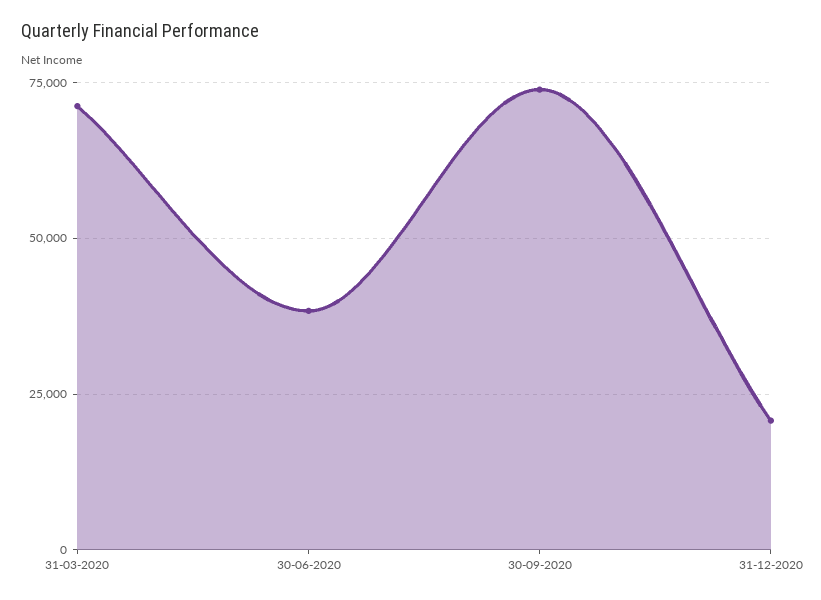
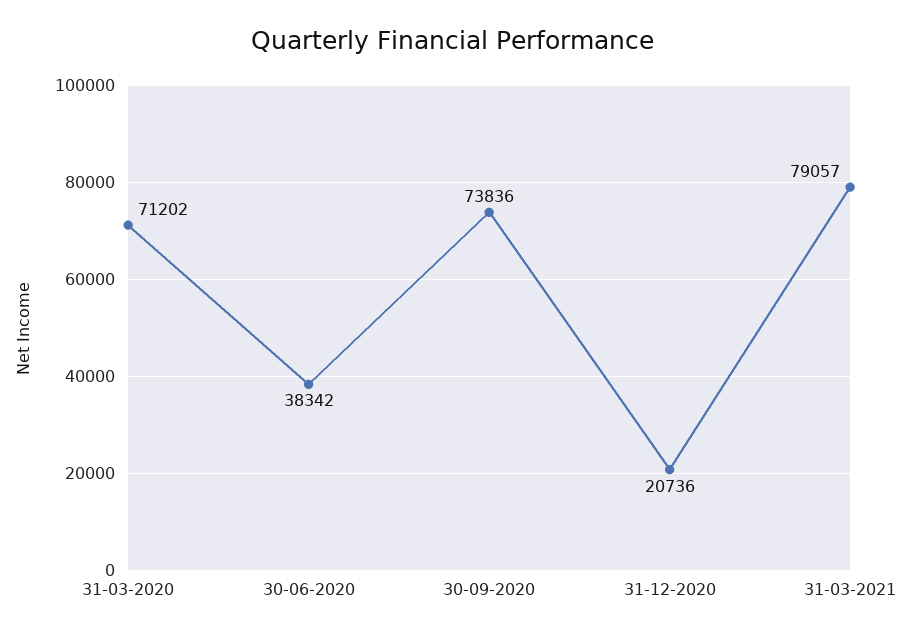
31-03-2021: none -> 79057

